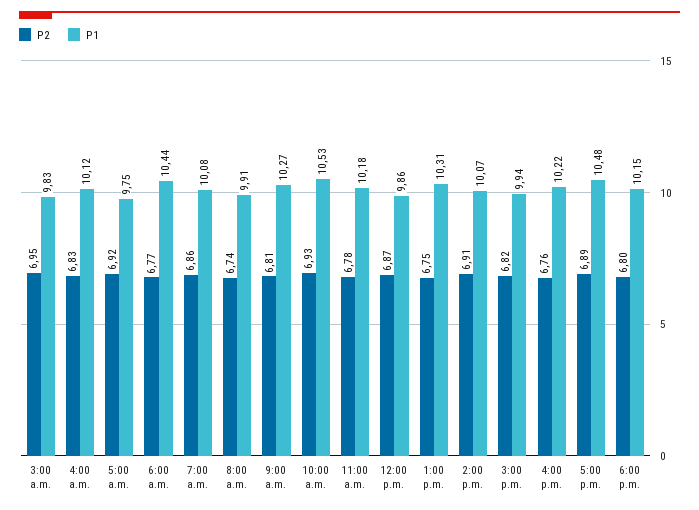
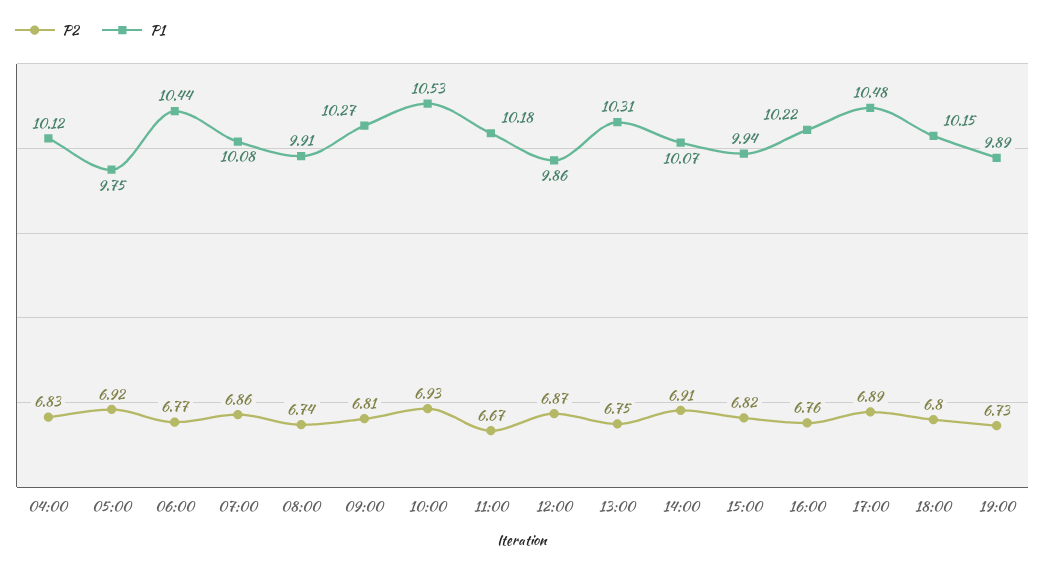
P2, 3:00 a.m.: 6.95 -> none
P1, 3:00 a.m.: 9.83 -> none
P2, 11:00 a.m.: 6.78 -> 6.67
P2, 19:00: none -> 6.73
P1, 19:00: none -> 9.89

